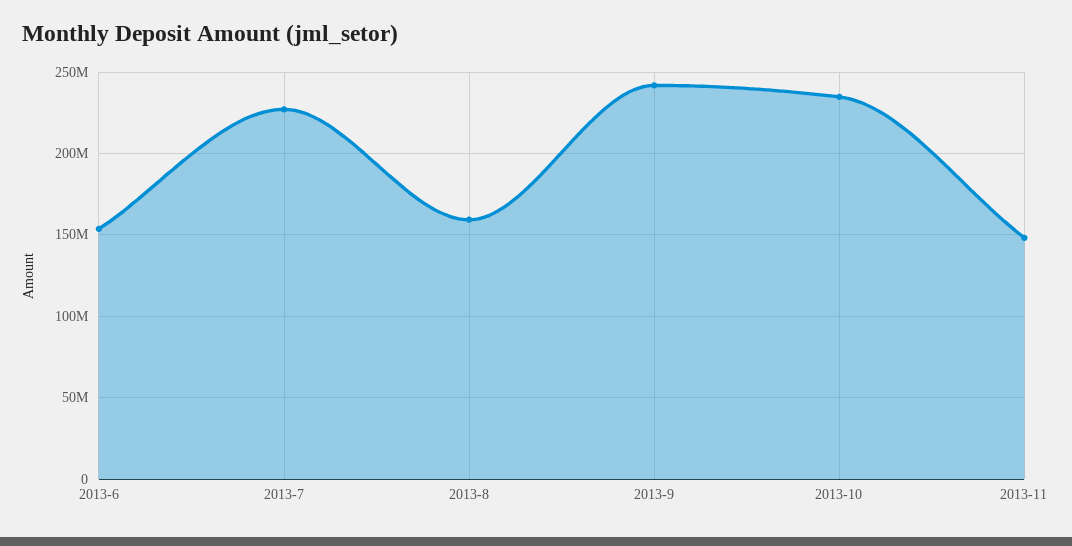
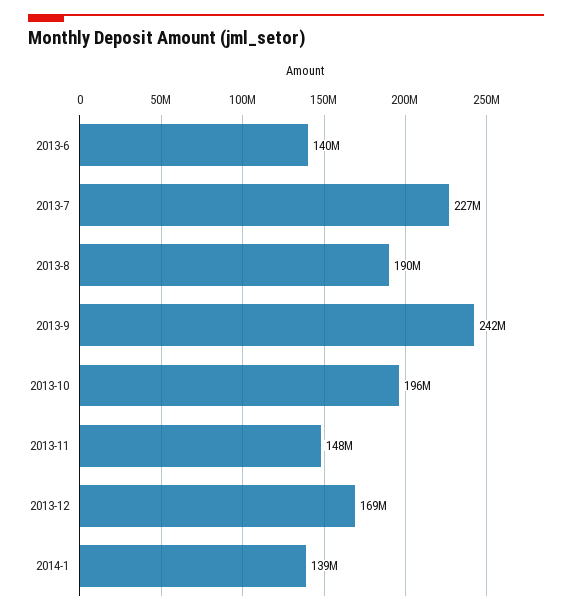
2013-6: 155000000 -> 140000000
2013-8: 160000000 -> 190000000
2013-10: 235000000 -> 196000000
2013-12: none -> 169000000
2014-1: none -> 139000000

